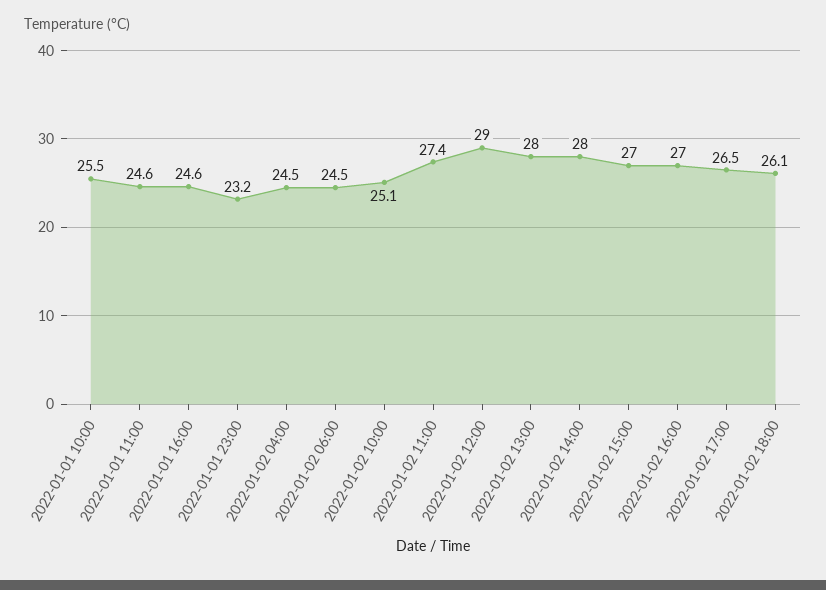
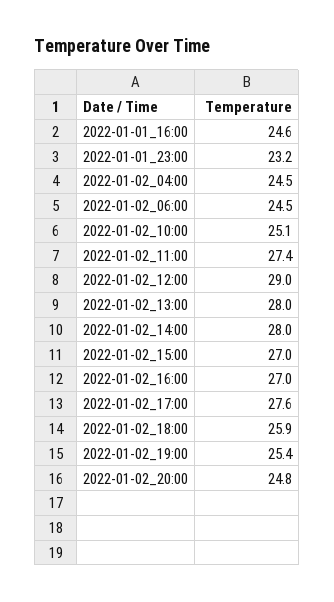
2022-01-01 10:00: 25.5 -> none
2022-01-01 11:00: 24.6 -> none
2022-01-02 17:00: 26.5 -> 27.6
2022-01-02 18:00: 26.1 -> 25.9
2022-01-02_19:00: none -> 25.4
2022-01-02_20:00: none -> 24.8

